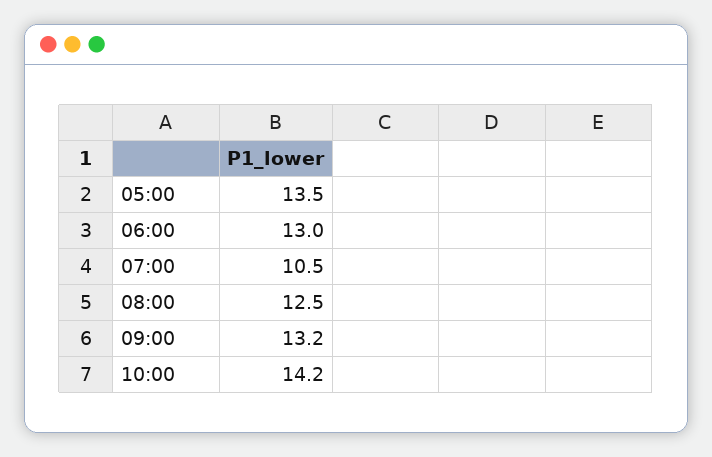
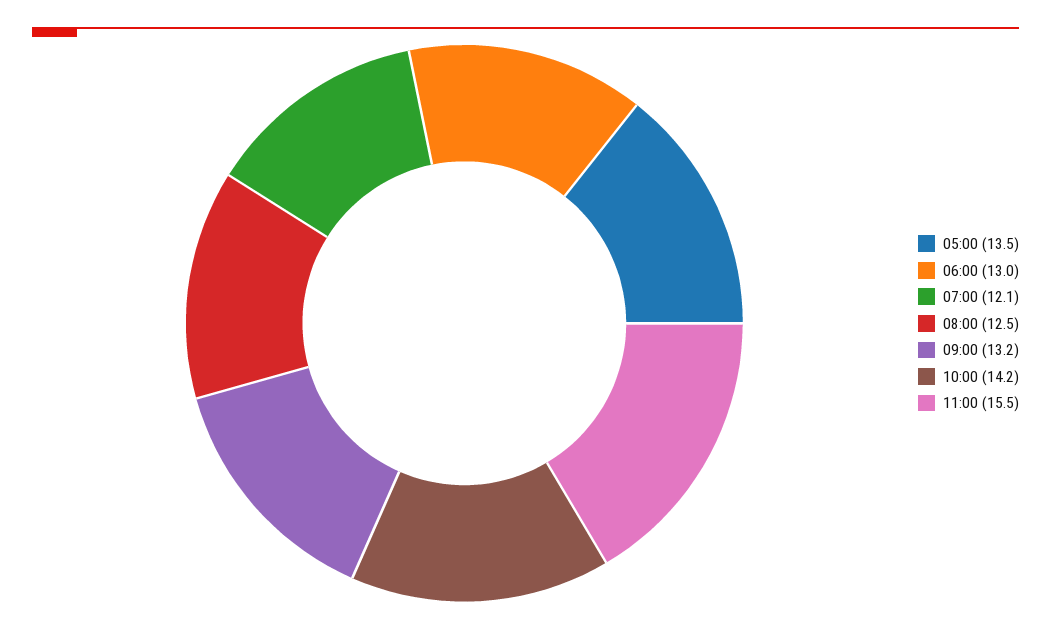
07:00: 10.5 -> 12.1
11:00: none -> 15.5

